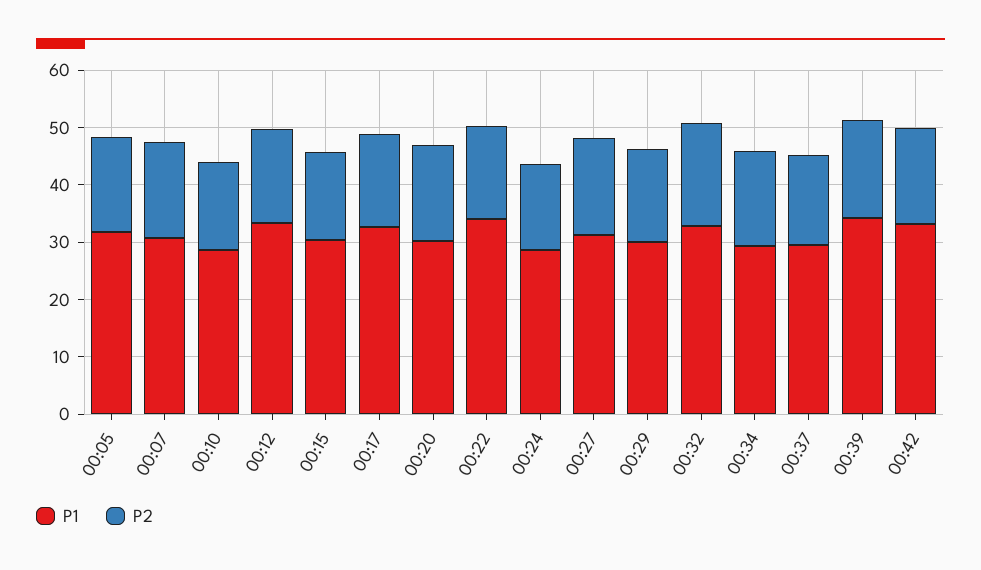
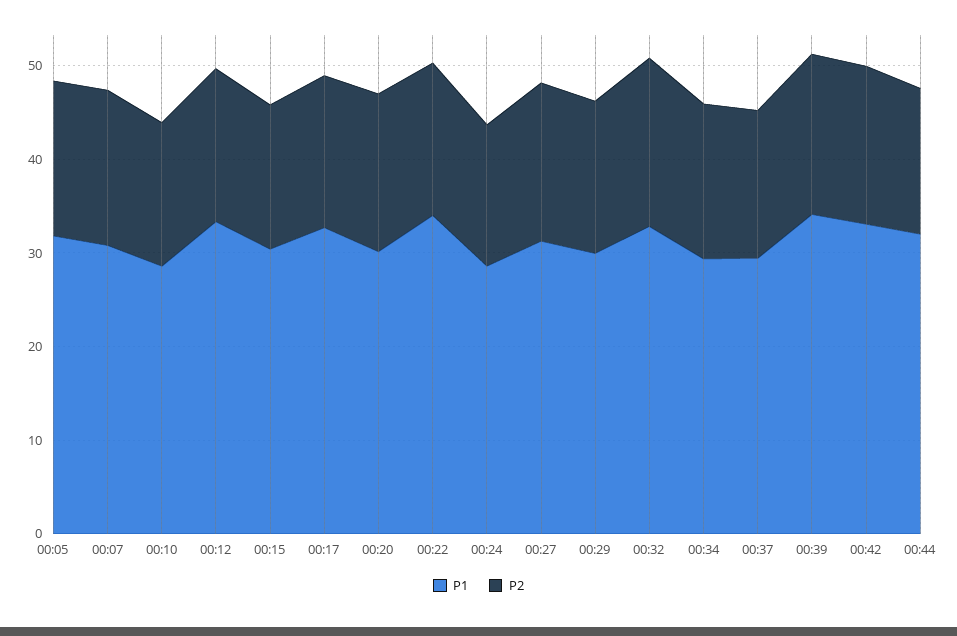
P1, 00:44: none -> 32
P2, 00:44: none -> 16

